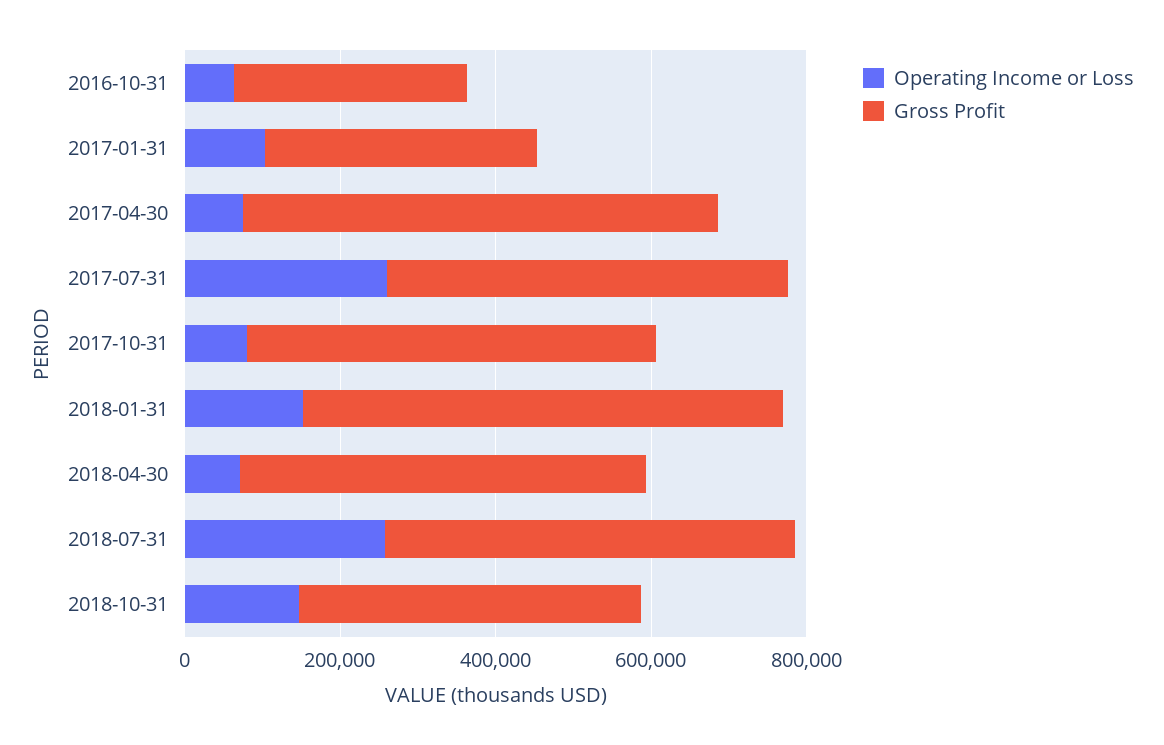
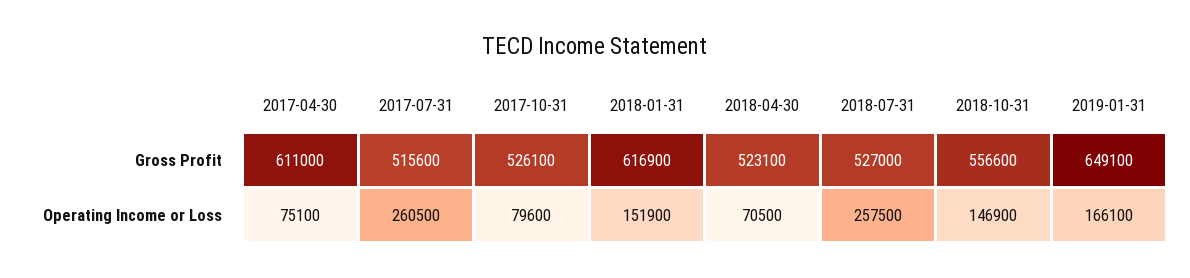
Operating Income or Loss, 2016-10-31: 50000 -> none
Gross Profit, 2016-10-31: 300000 -> none
Operating Income or Loss, 2017-01-31: 100000 -> none
Gross Profit, 2017-01-31: 350000 -> none
Gross Profit, 2018-10-31: 450000 -> 556600
Gross Profit, 2019-01-31: none -> 649100
Operating Income or Loss, 2019-01-31: none -> 166100

